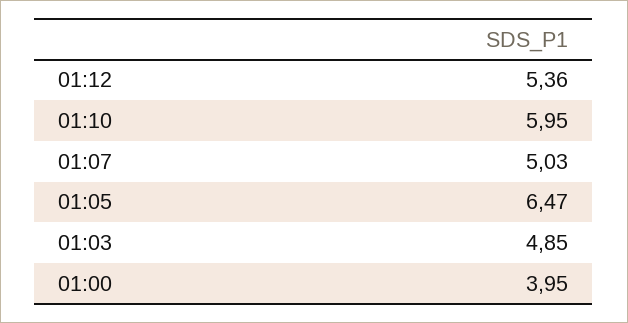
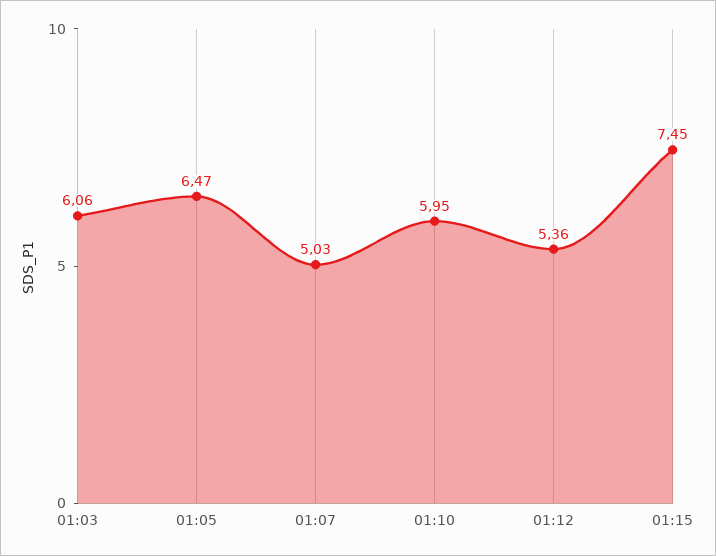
01:03: 4.85 -> 6.06
01:00: 3.95 -> none
01:15: none -> 7.45

